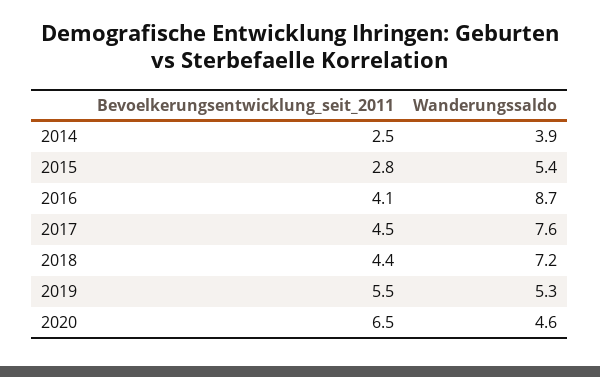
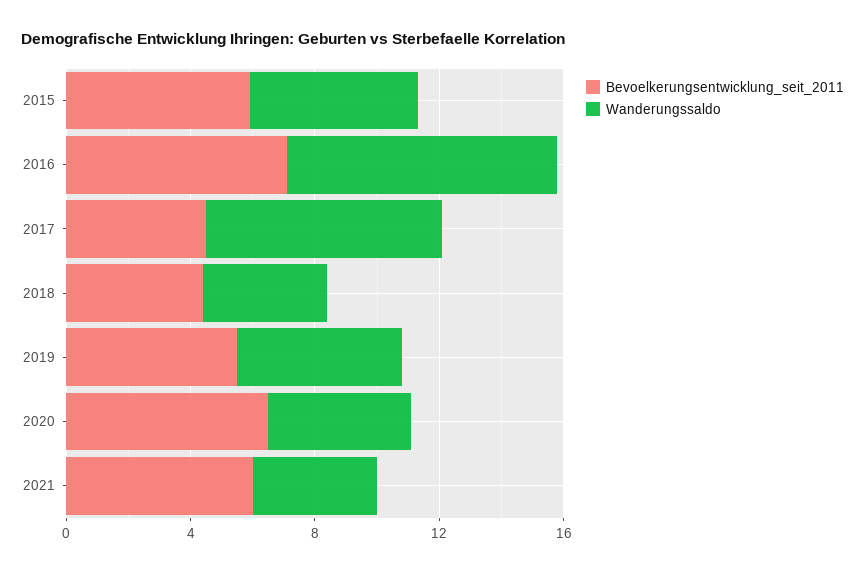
Bevoelkerungsentwicklung_seit_2011, 2014: 2.5 -> none
Wanderungssaldo, 2014: 3.9 -> none
Bevoelkerungsentwicklung_seit_2011, 2015: 2.8 -> 6
Bevoelkerungsentwicklung_seit_2011, 2016: 4.1 -> 7
Wanderungssaldo, 2018: 7.2 -> 4
Bevoelkerungsentwicklung_seit_2011, 2021: none -> 6
Wanderungssaldo, 2021: none -> 4

